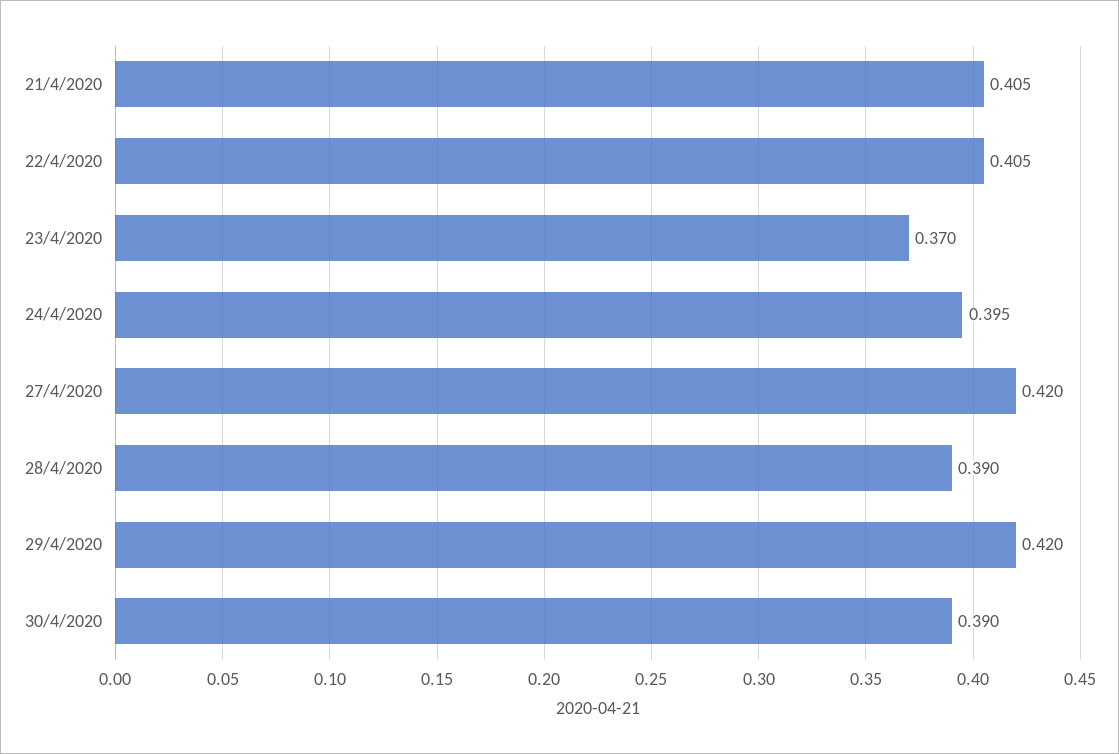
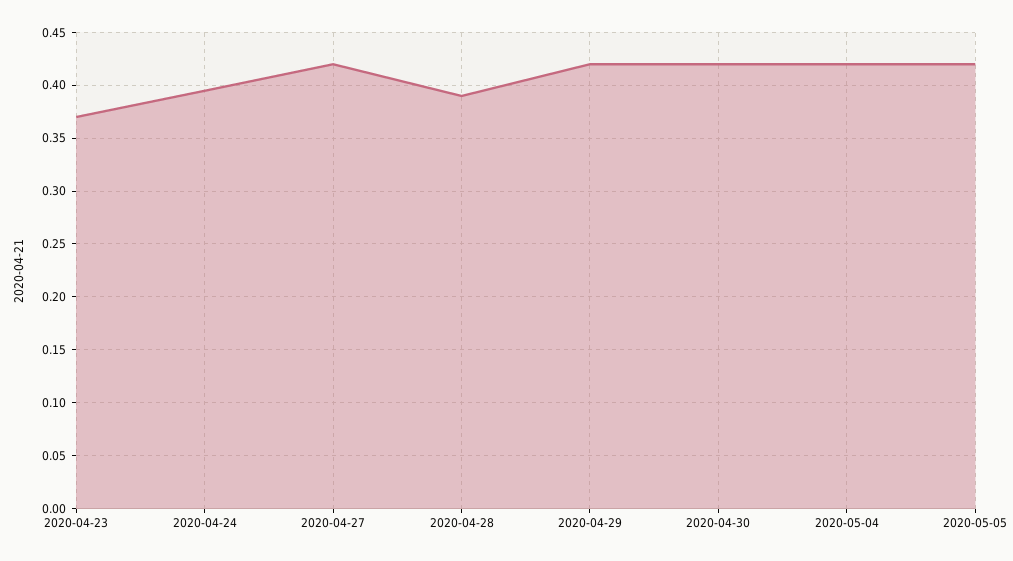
21/4/2020: 0.405 -> none
22/4/2020: 0.405 -> none
30/4/2020: 0.39 -> 0.42
2020-05-04: none -> 0.42
2020-05-05: none -> 0.42

